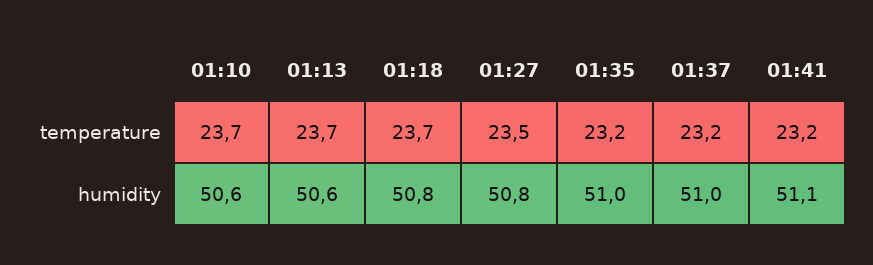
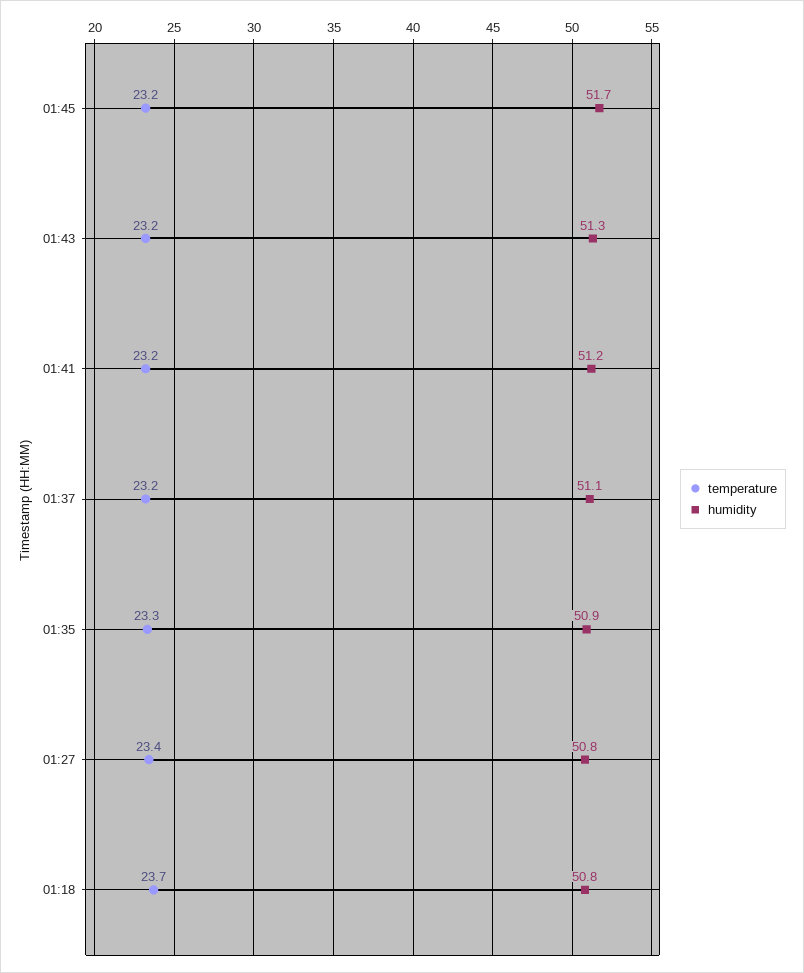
temperature, 01:10: 23.7 -> none
temperature, 01:13: 23.7 -> none
temperature, 01:27: 23.5 -> 23.4
temperature, 01:35: 23.2 -> 23.3
humidity, 01:10: 50.6 -> none
humidity, 01:13: 50.6 -> none
humidity, 01:35: 51 -> 50.9
humidity, 01:37: 51 -> 51.1
humidity, 01:41: 51.1 -> 51.2
temperature, 01:45: none -> 23.2
humidity, 01:45: none -> 51.7
temperature, 01:43: none -> 23.2
humidity, 01:43: none -> 51.3

